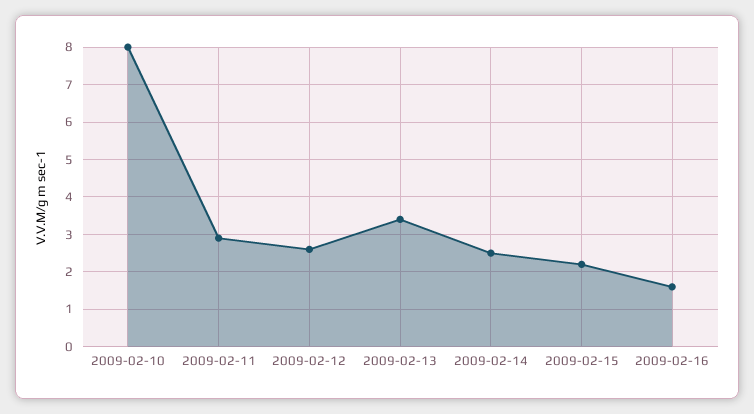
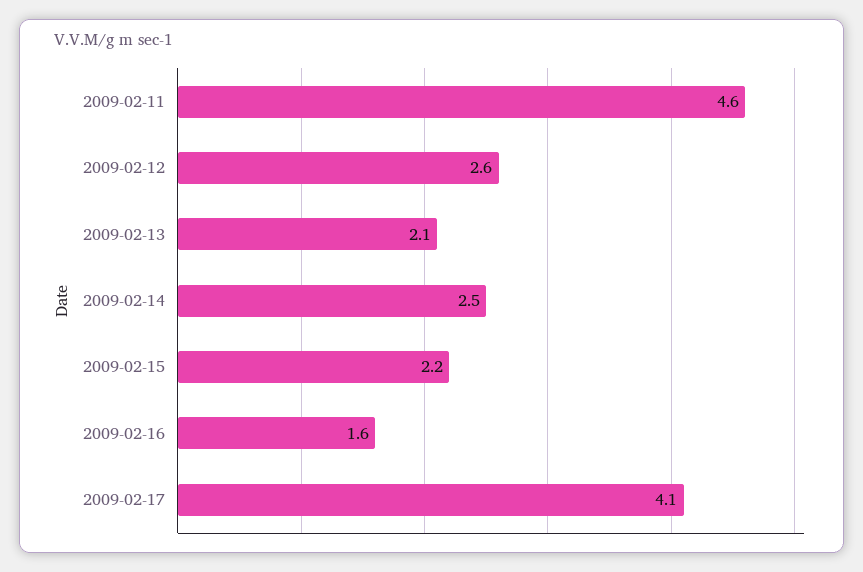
2009-02-10: 8 -> none
2009-02-11: 3 -> 4.6
2009-02-13: 3.5 -> 2.1
2009-02-17: none -> 4.1

